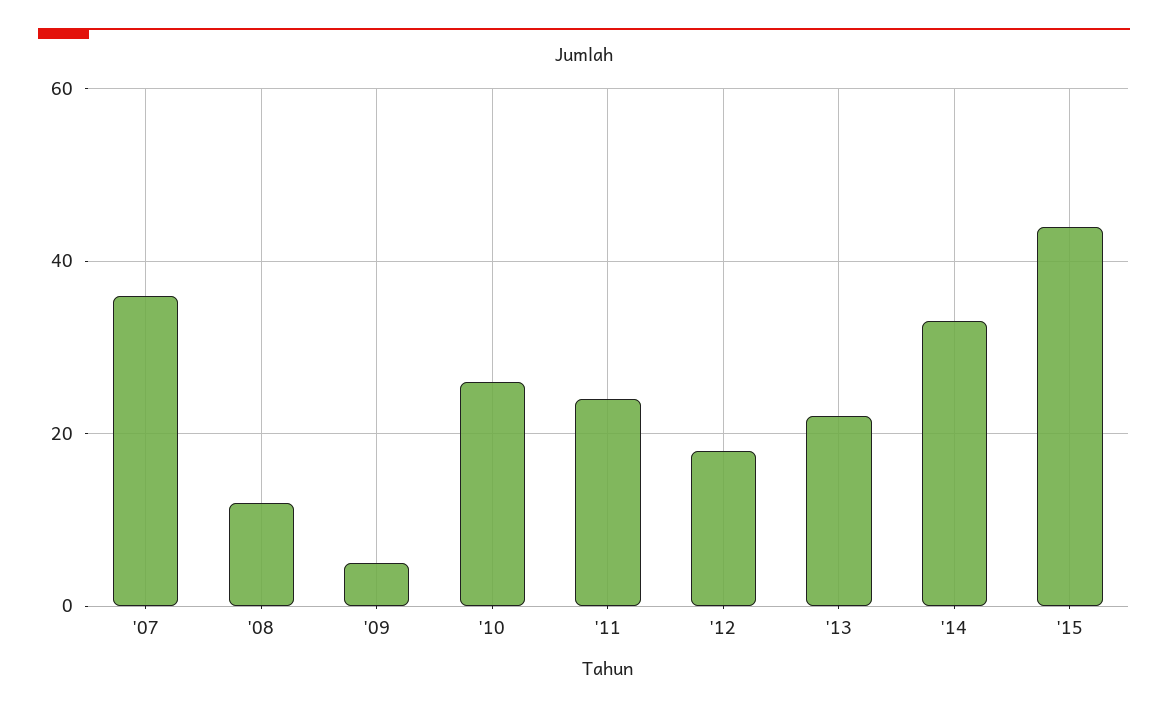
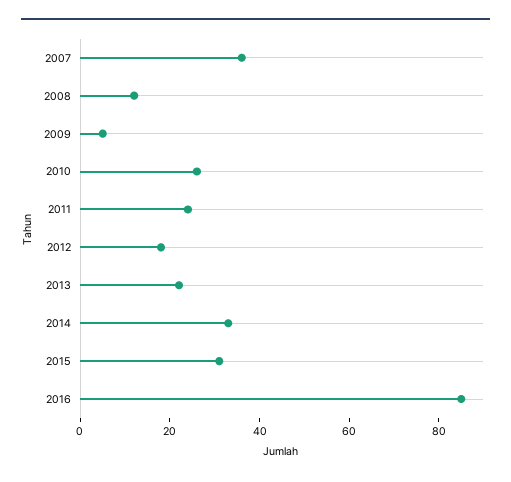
'15: 45 -> 30
2016: none -> 85

